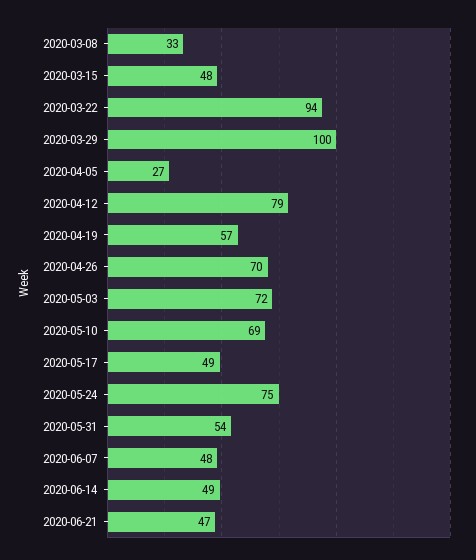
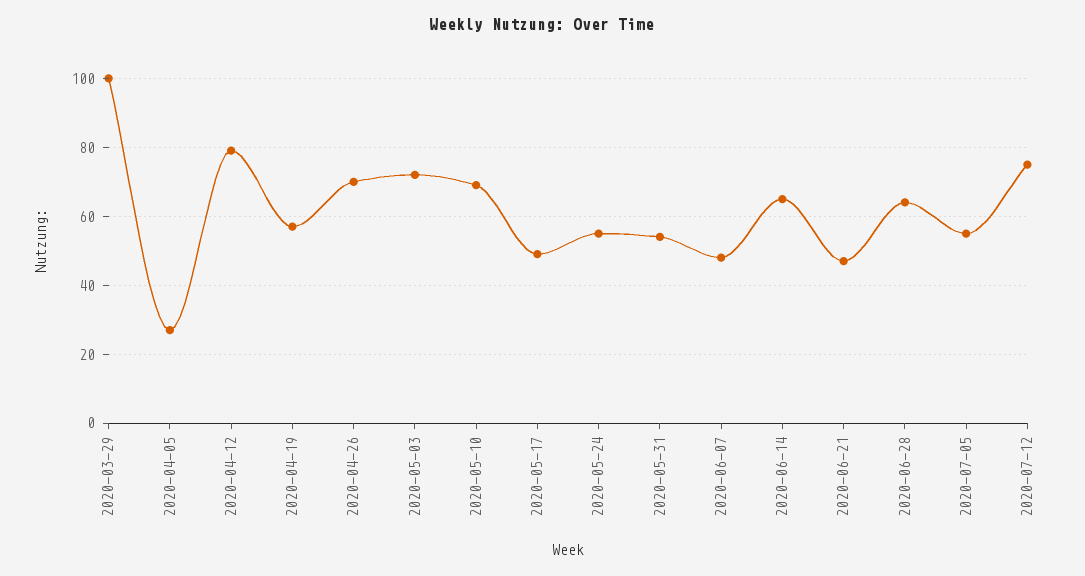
2020-03-08: 33 -> none
2020-03-15: 48 -> none
2020-03-22: 94 -> none
2020-05-24: 75 -> 55
2020-06-14: 49 -> 65
2020-06-28: none -> 65
2020-07-05: none -> 55
2020-07-12: none -> 75

